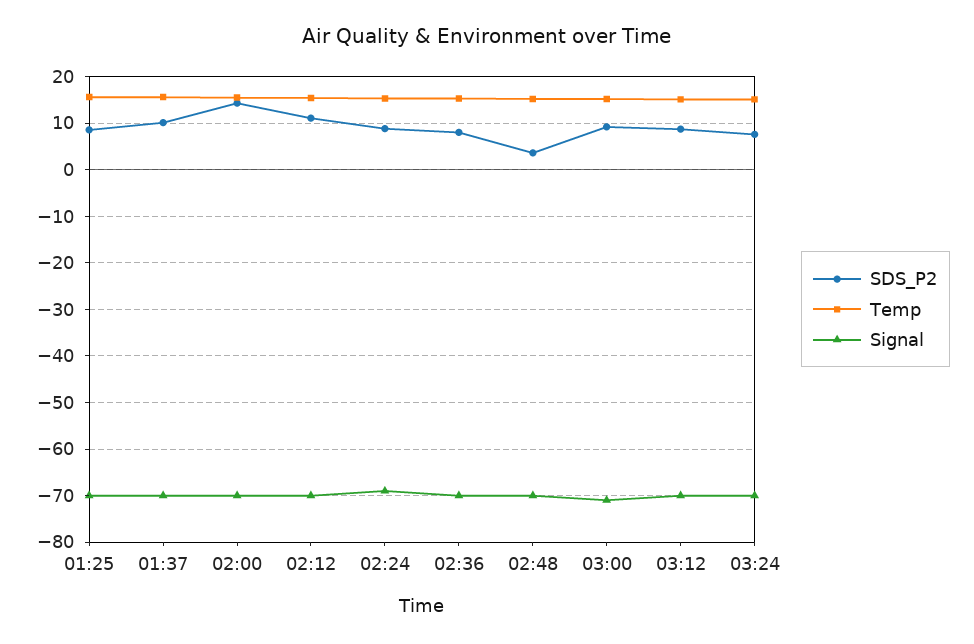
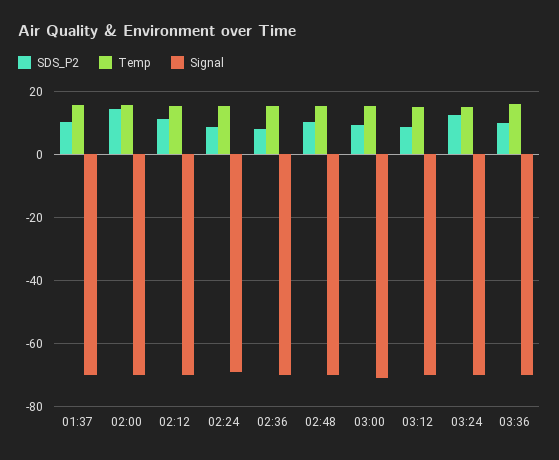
SDS_P2, 01:25: 8 -> none
Temp, 01:25: 16 -> none
Signal, 01:25: -70 -> none
SDS_P2, 02:48: 4 -> 10
SDS_P2, 03:24: 8 -> 12
SDS_P2, 03:36: none -> 10
Temp, 03:36: none -> 16
Signal, 03:36: none -> -70

